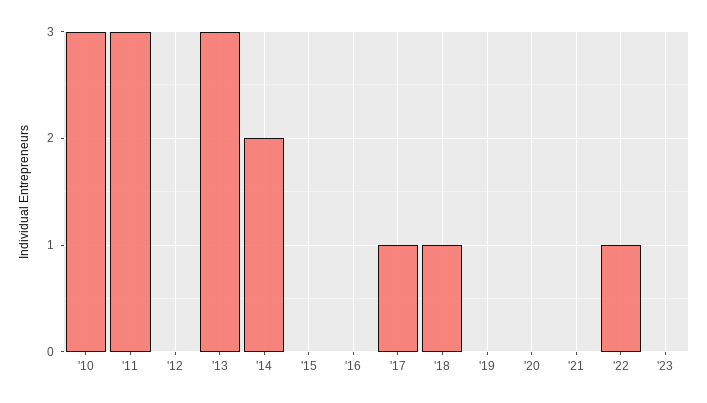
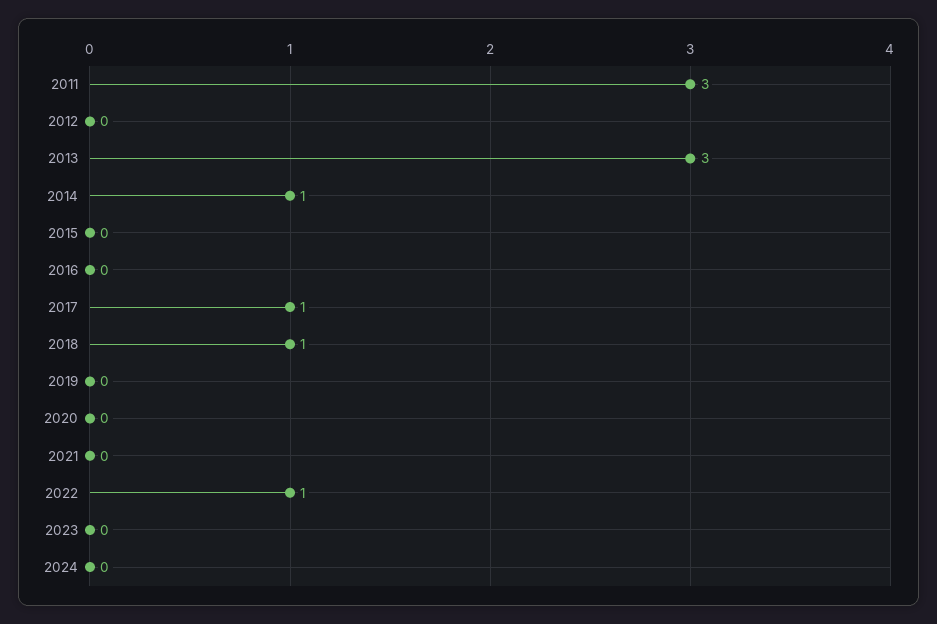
'10: 3 -> none
'14: 2 -> 1
2024: none -> 0

